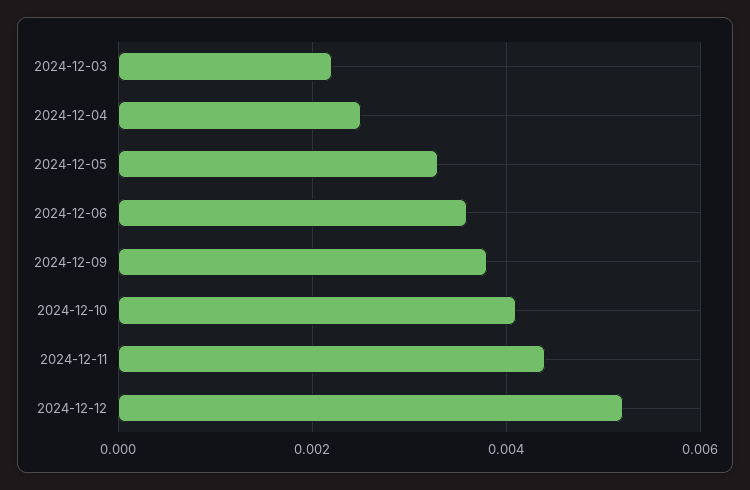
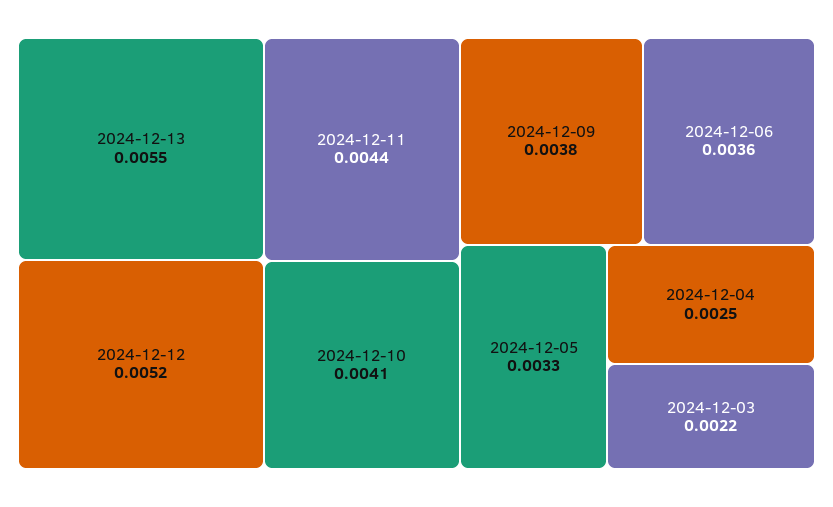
2024-12-13: none -> 0.0055

